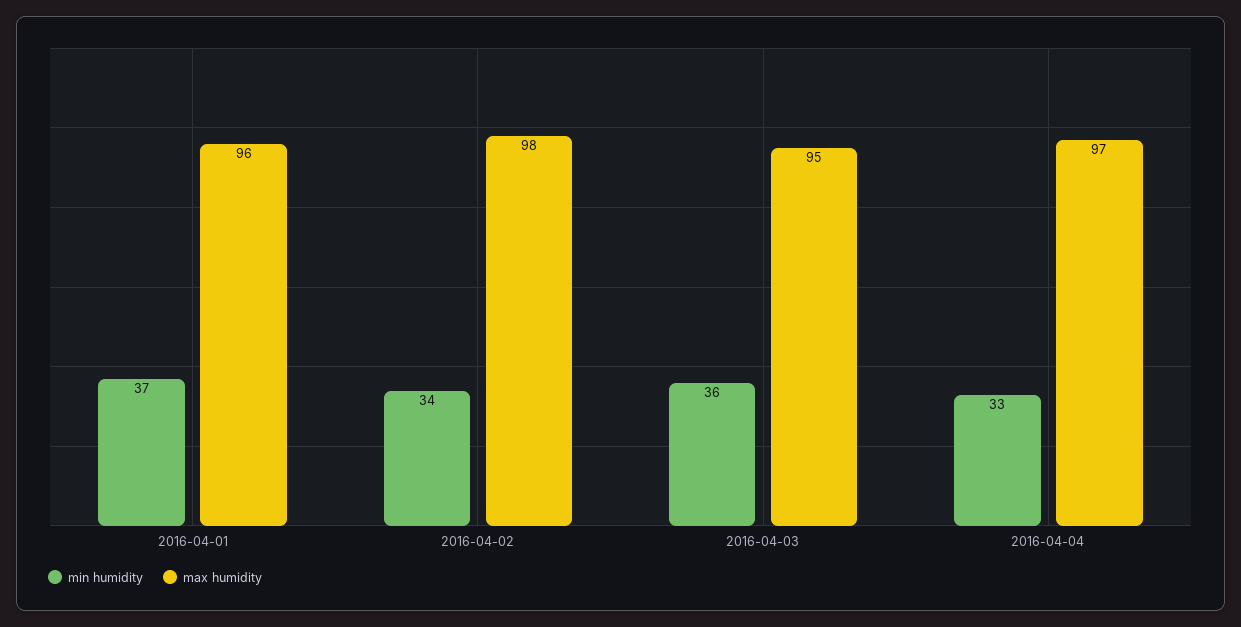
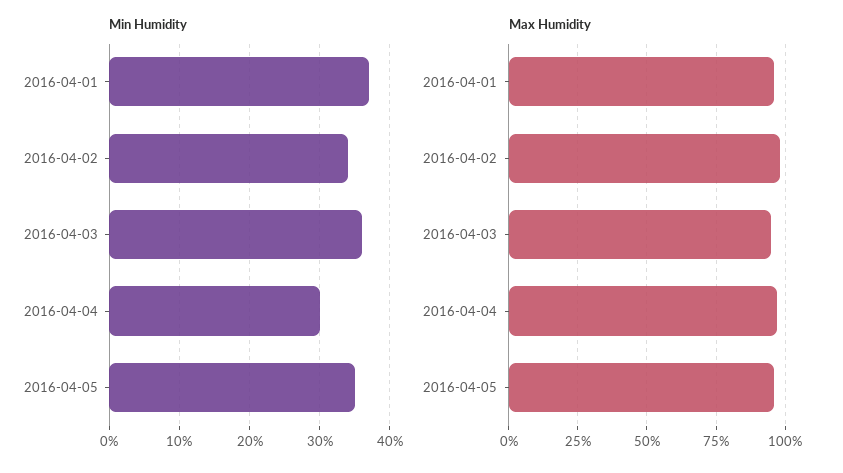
min humidity, 2016-04-04: 33 -> 30
min humidity, 2016-04-05: none -> 35
max humidity, 2016-04-05: none -> 95

